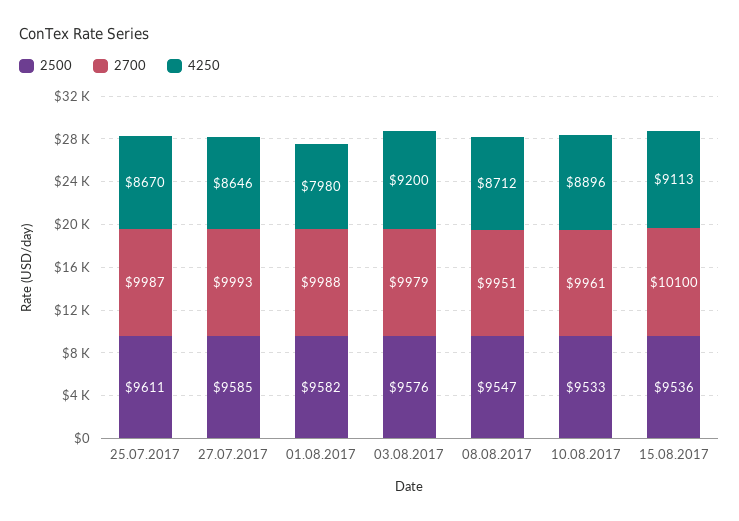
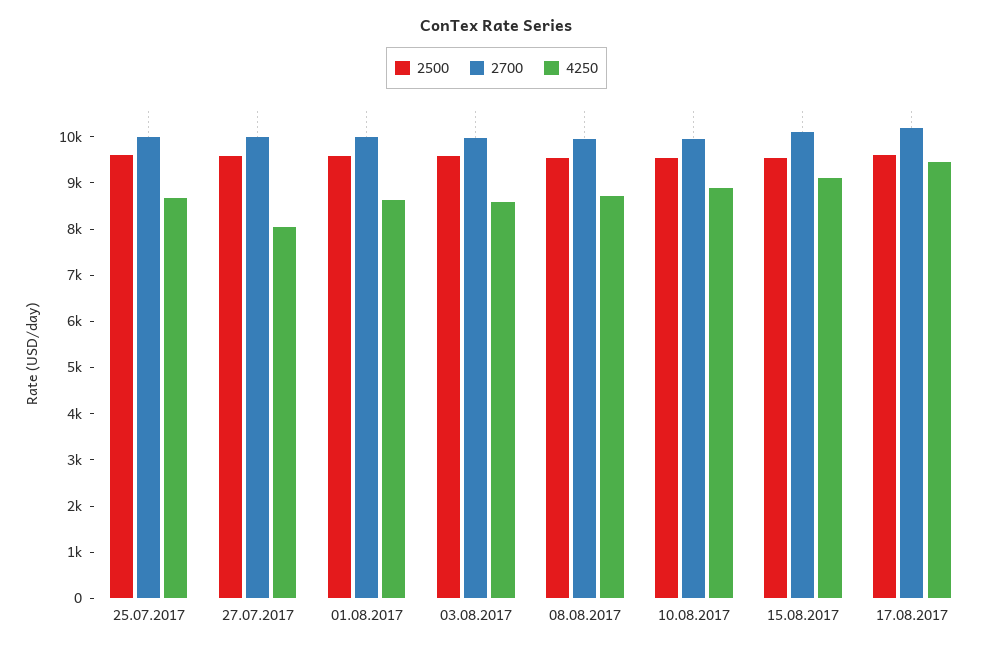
4250, 27.07.2017: 8646 -> 8000
4250, 01.08.2017: 7980 -> 8600
4250, 03.08.2017: 9200 -> 8600
2500, 17.08.2017: none -> 9600
2700, 17.08.2017: none -> 10200
4250, 17.08.2017: none -> 9400

